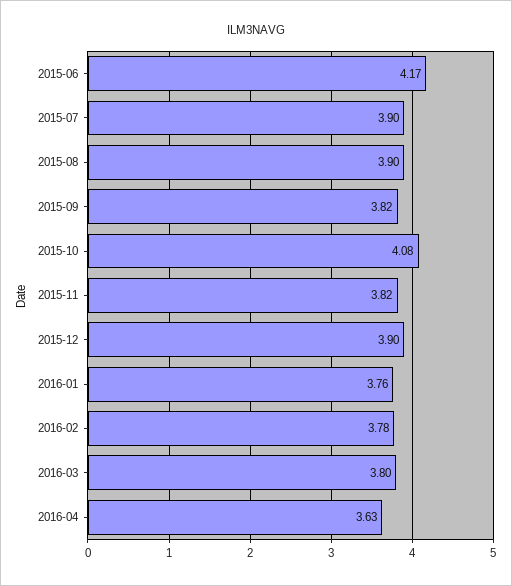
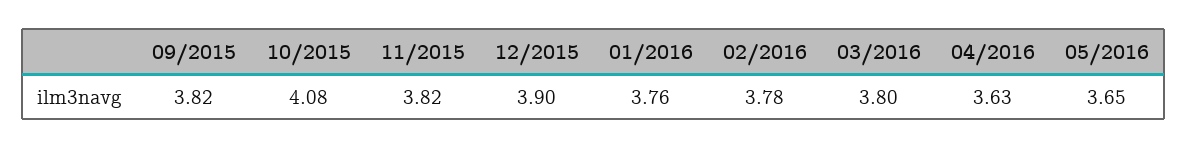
2015-06: 4.17 -> none
2015-07: 3.9 -> none
2015-08: 3.9 -> none
05/2016: none -> 3.65

